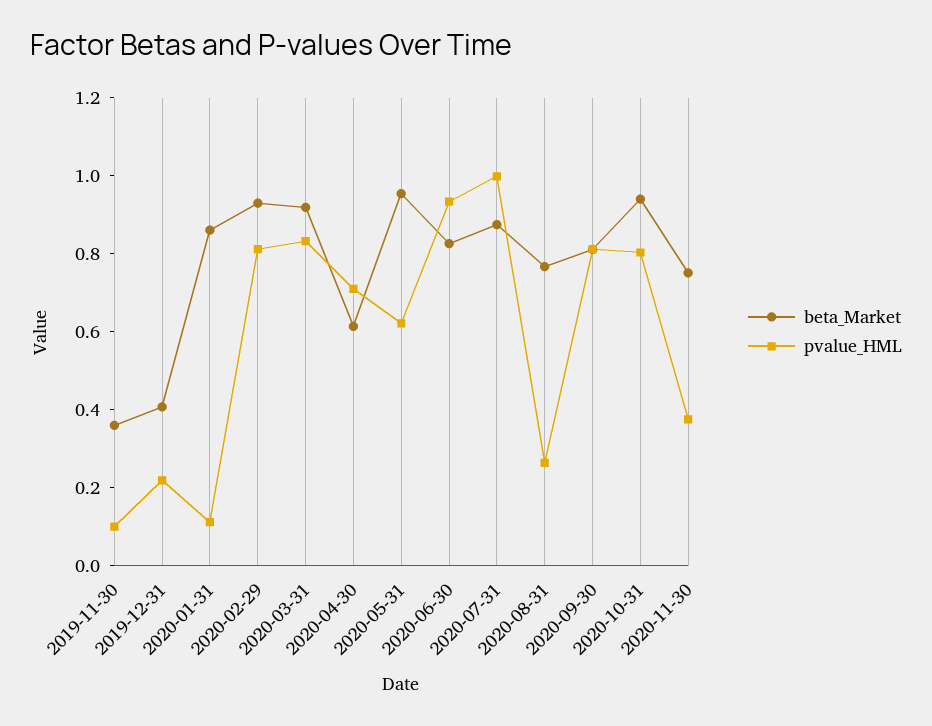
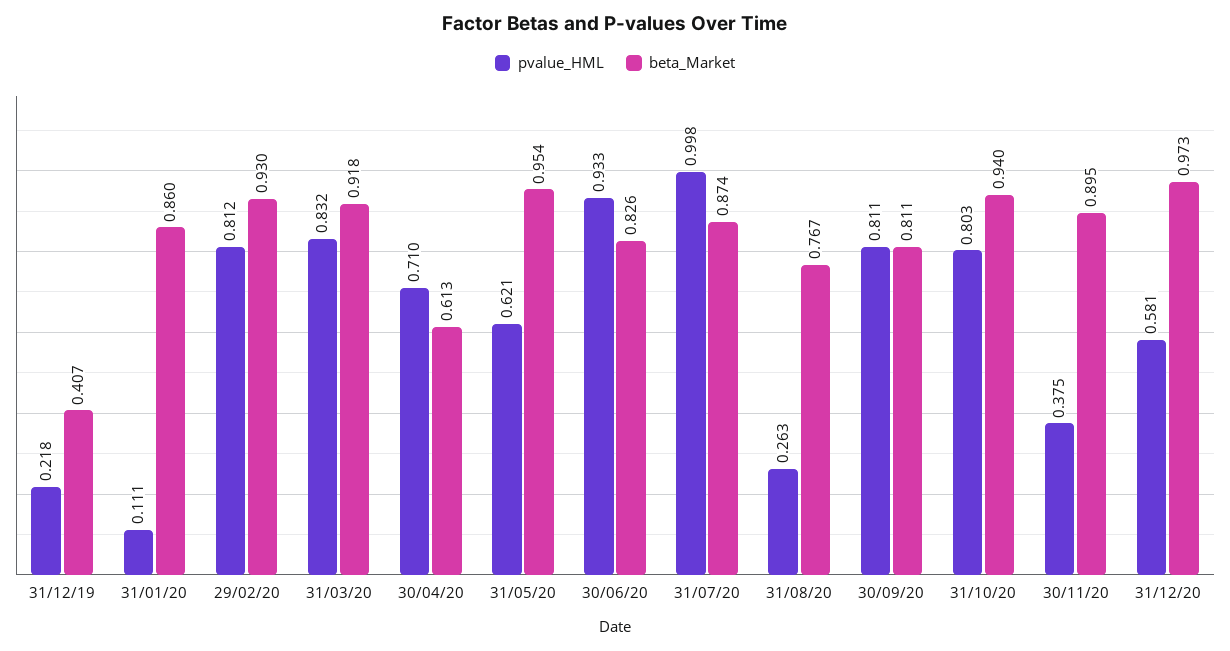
beta_Market, 2019-11-30: 0.35 -> none
pvalue_HML, 2019-11-30: 0.1 -> none
beta_Market, 2020-11-30: 0.75 -> 0.895
pvalue_HML, 31/12/20: none -> 0.581
beta_Market, 31/12/20: none -> 0.973

